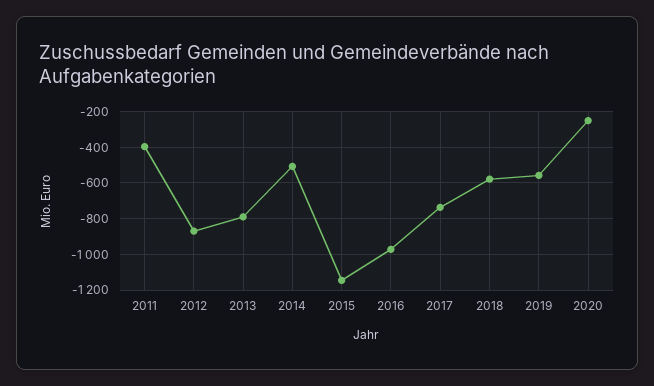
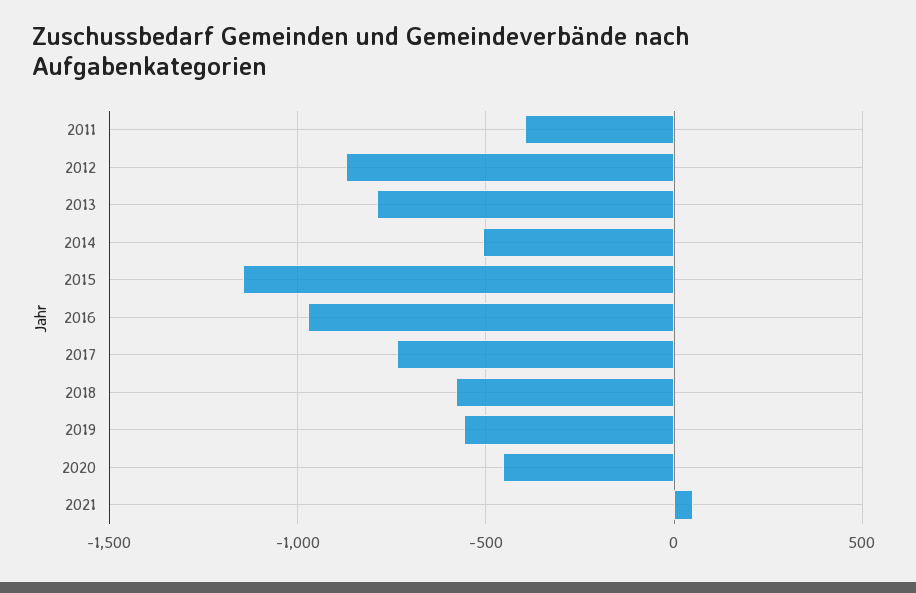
2020: -250 -> -450
2021: none -> 50

